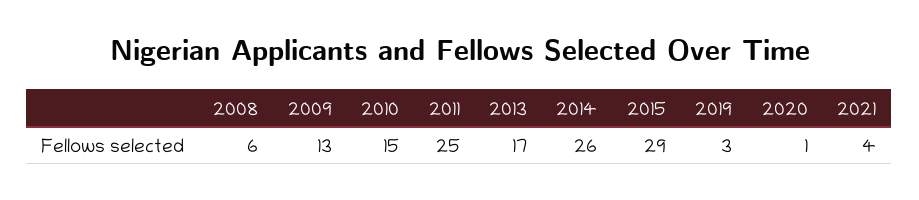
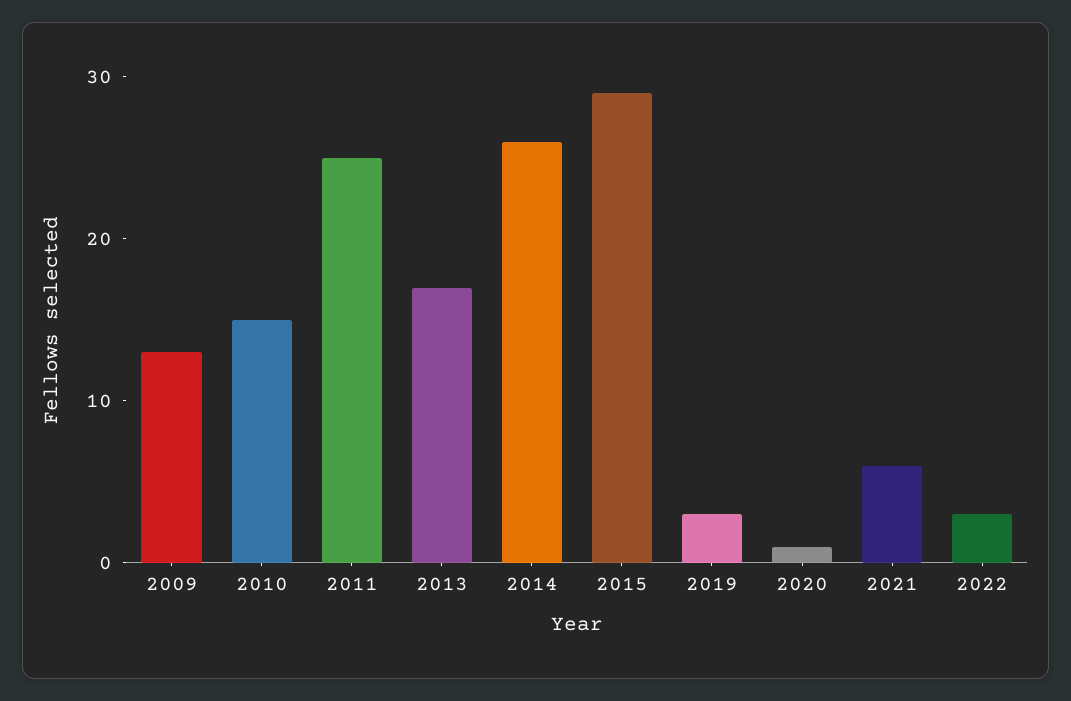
2008: 6 -> none
2021: 4 -> 6
2022: none -> 3

